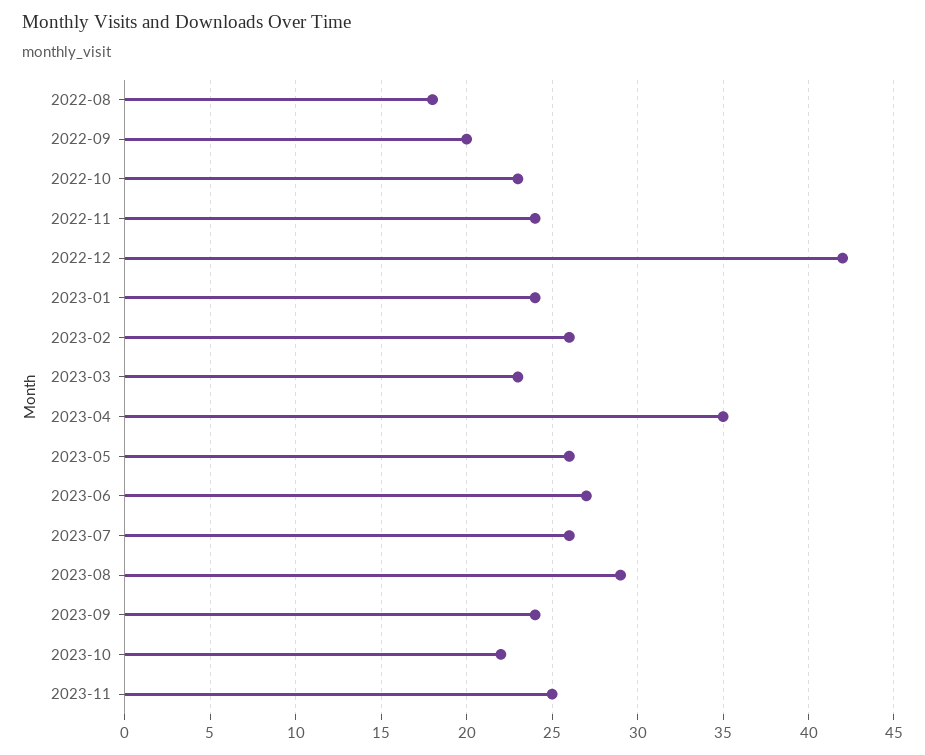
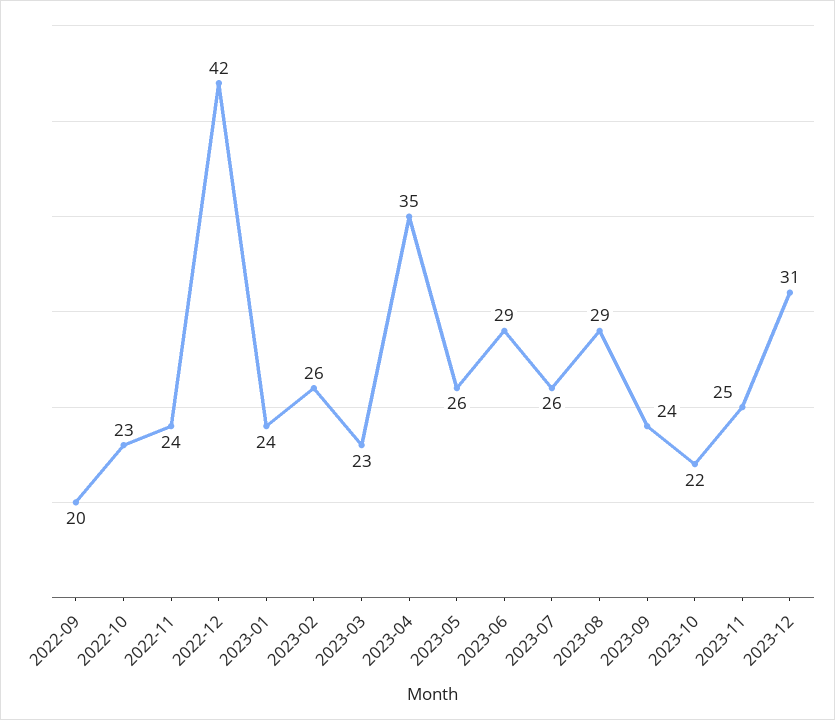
2022-08: 18 -> none
2023-06: 27 -> 29
2023-12: none -> 31

